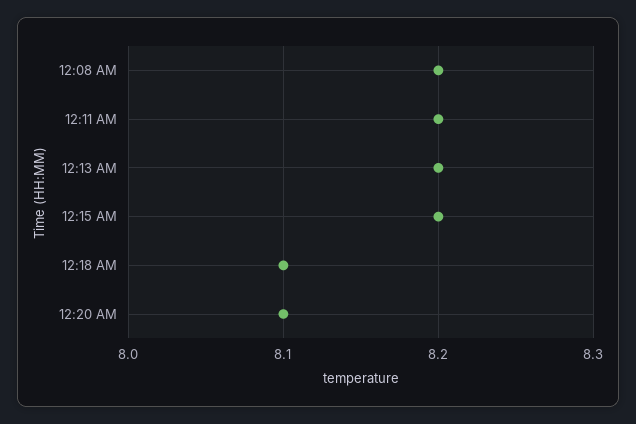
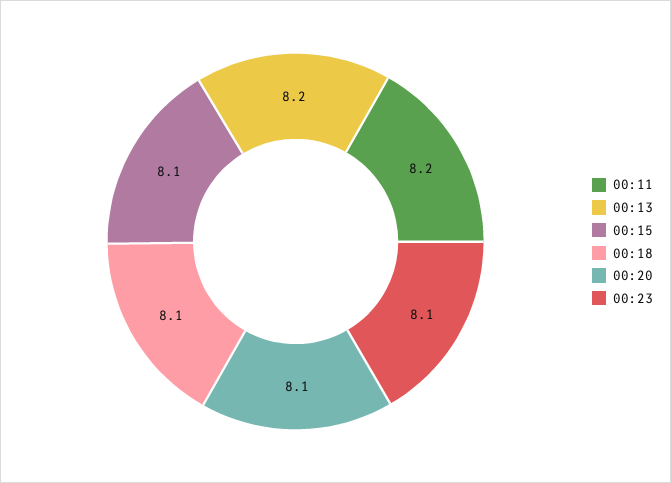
12:08 AM: 8.2 -> none
12:15 AM: 8.2 -> 8.1
00:23: none -> 8.1

